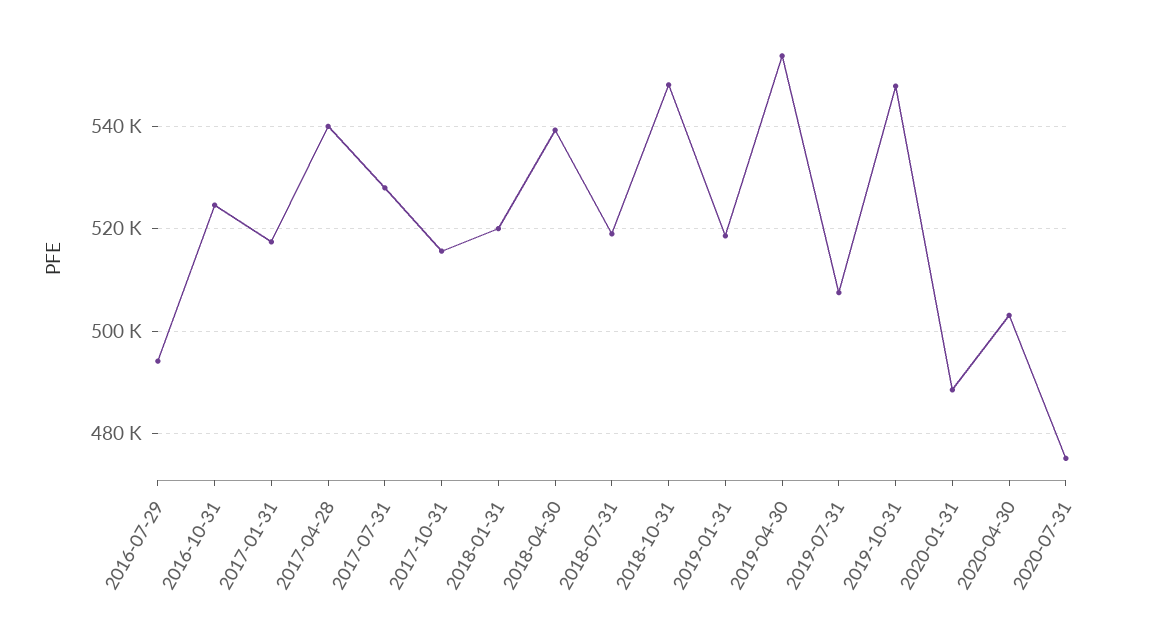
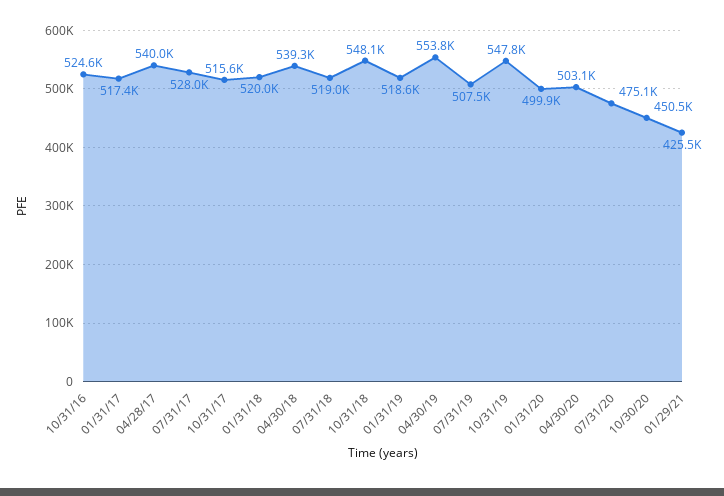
2016-07-29: 494000 -> none
2020-01-31: 488000 -> 499900
10/30/20: none -> 450500
01/29/21: none -> 425500

